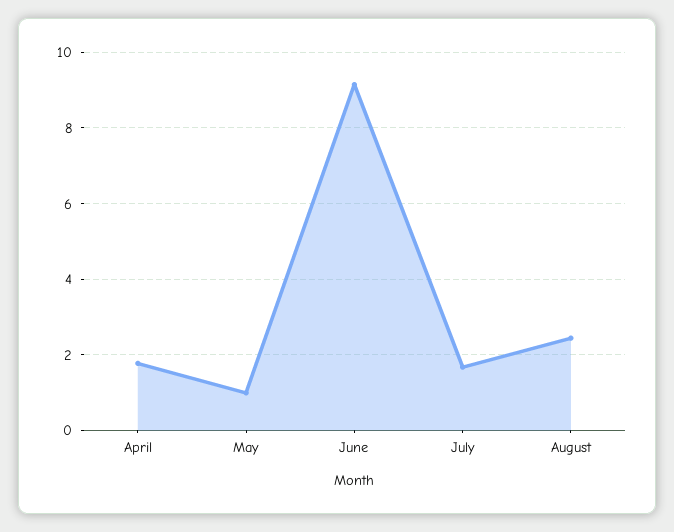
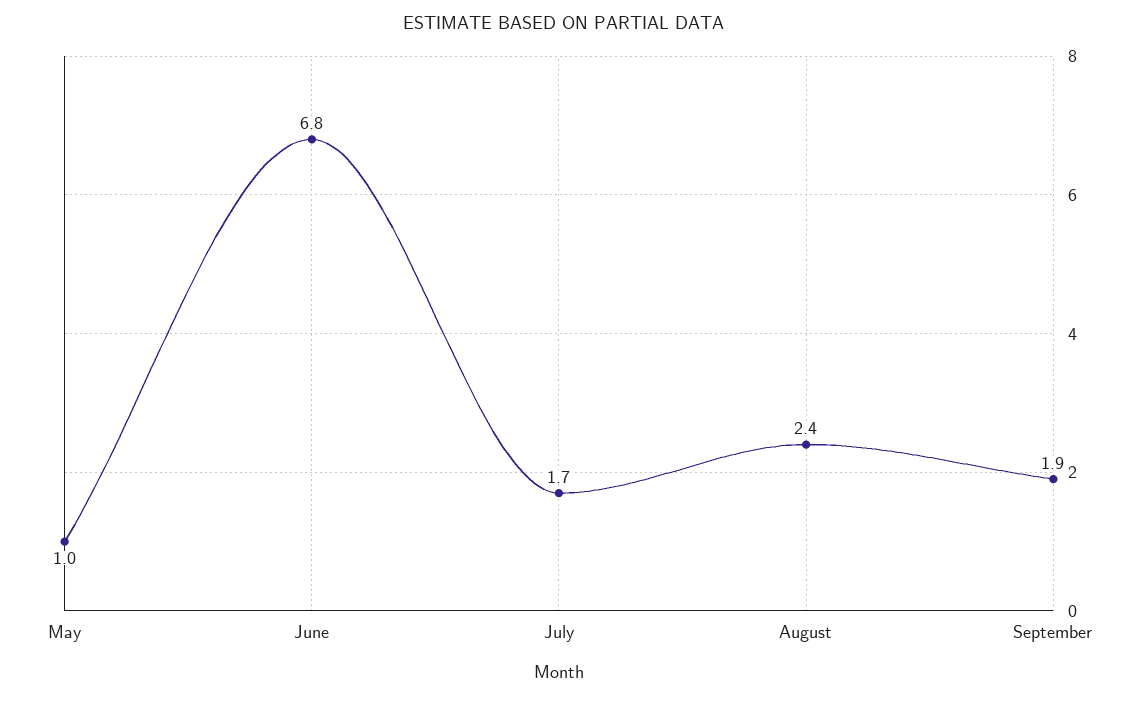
April: 1.8 -> none
June: 9.2 -> 6.8
September: none -> 1.9

